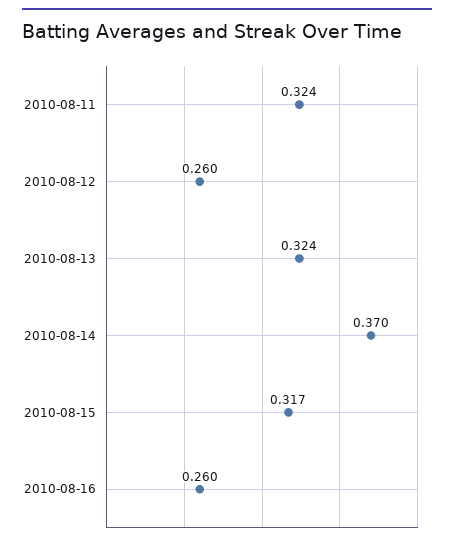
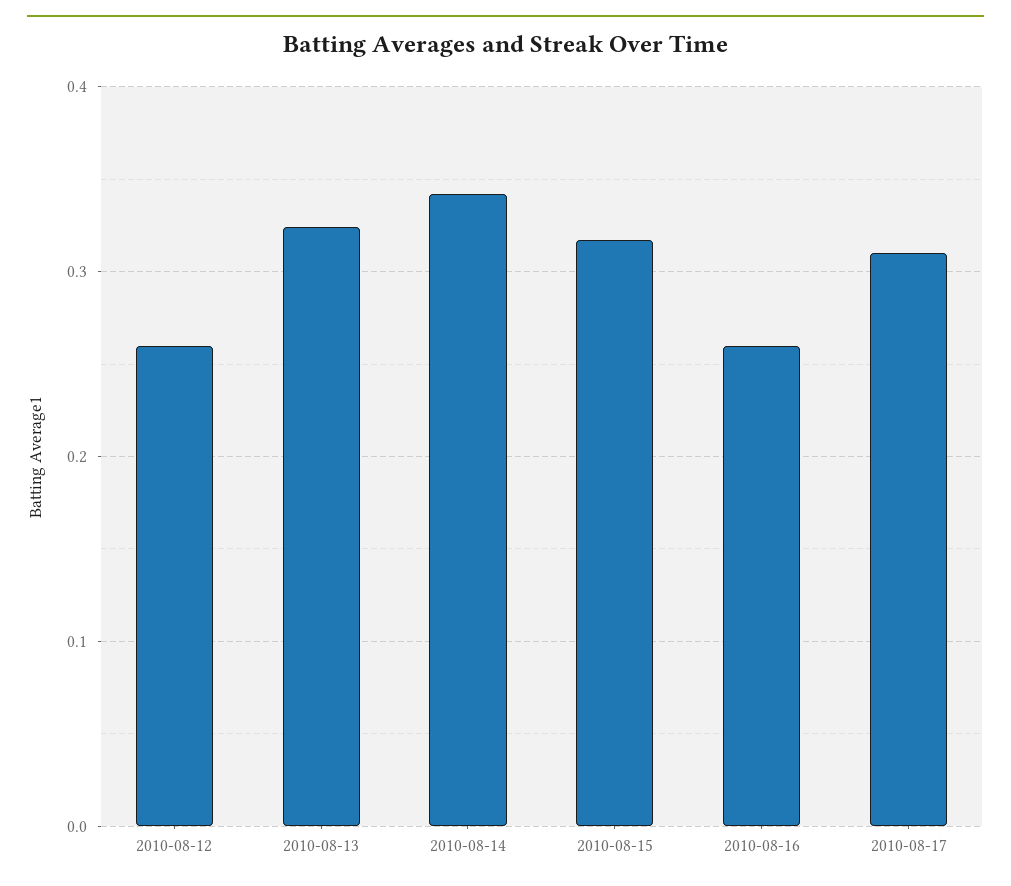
2010-08-11: 0.324 -> none
2010-08-14: 0.37 -> 0.34
2010-08-17: none -> 0.31

